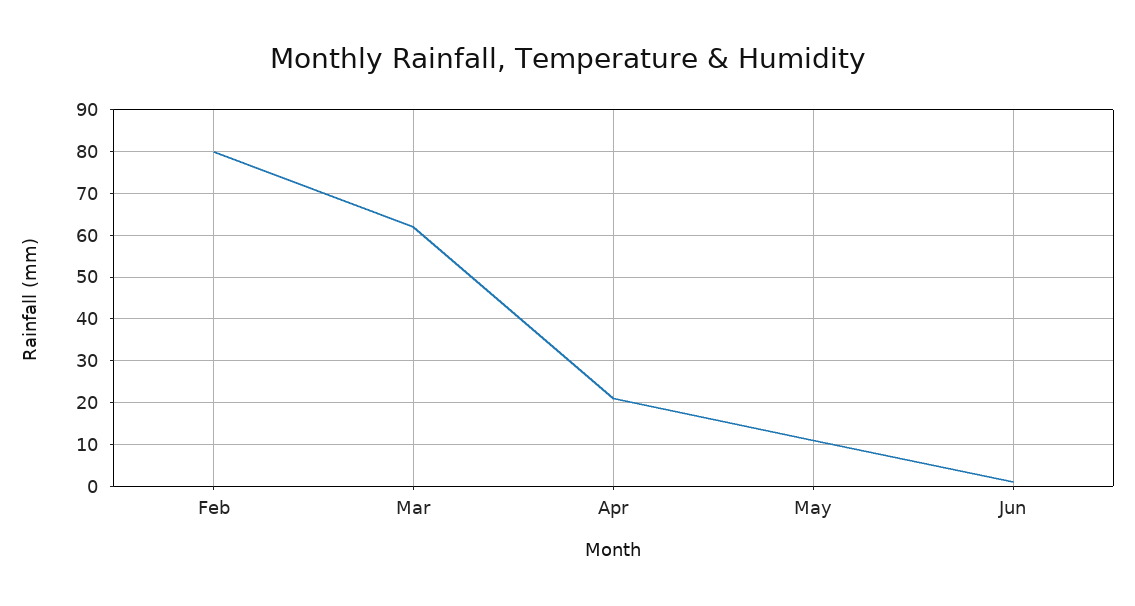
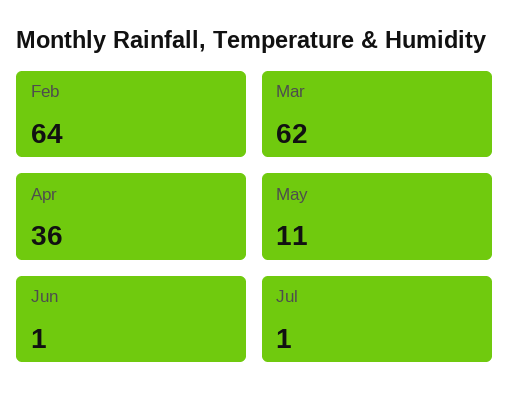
Feb: 80 -> 64
Apr: 20 -> 36
Jul: none -> 1

